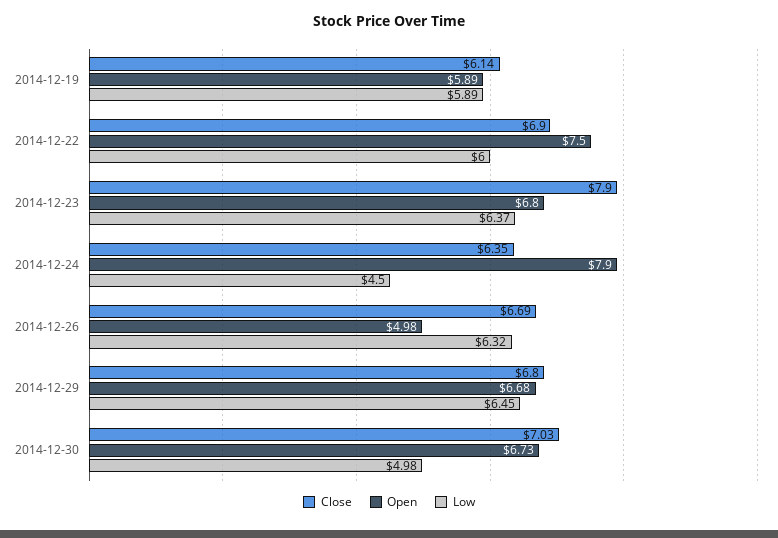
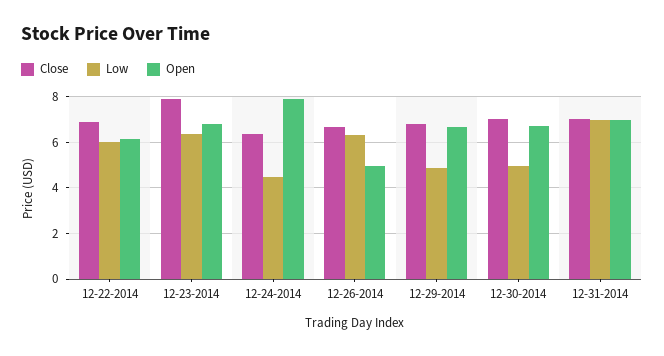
Close, 2014-12-19: 6.14 -> none
Open, 2014-12-19: 5.89 -> none
Low, 2014-12-19: 5.89 -> none
Open, 2014-12-22: 7.5 -> 6
Low, 2014-12-29: 6.45 -> 5
Close, 12-31-2014: none -> 7
Low, 12-31-2014: none -> 7
Open, 12-31-2014: none -> 7

